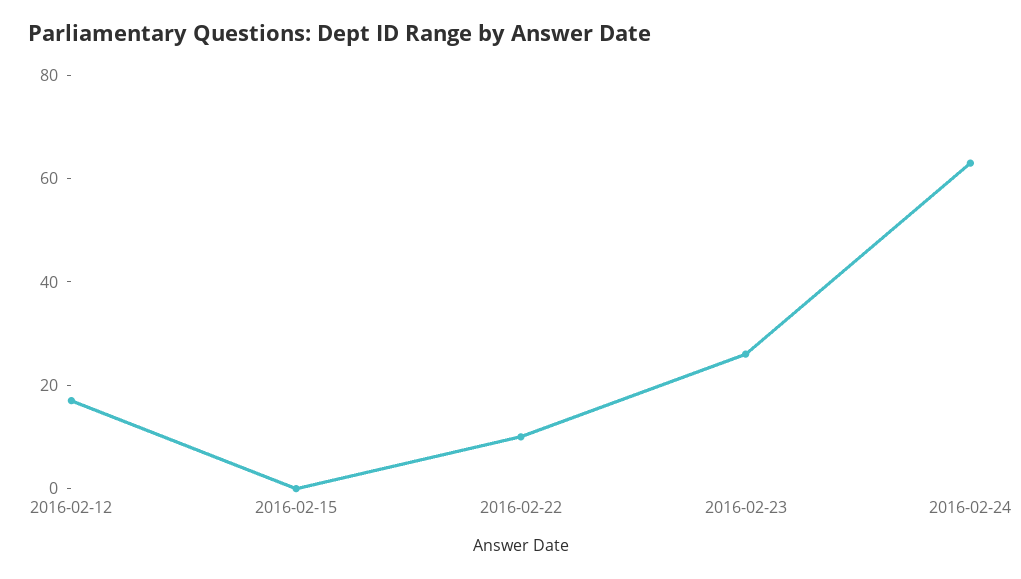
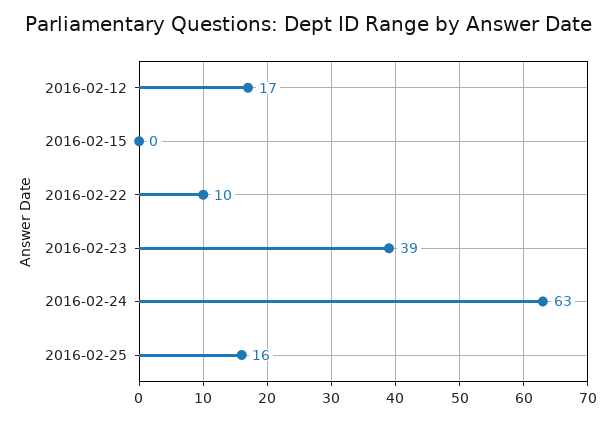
2016-02-23: 25 -> 39
2016-02-25: none -> 16

